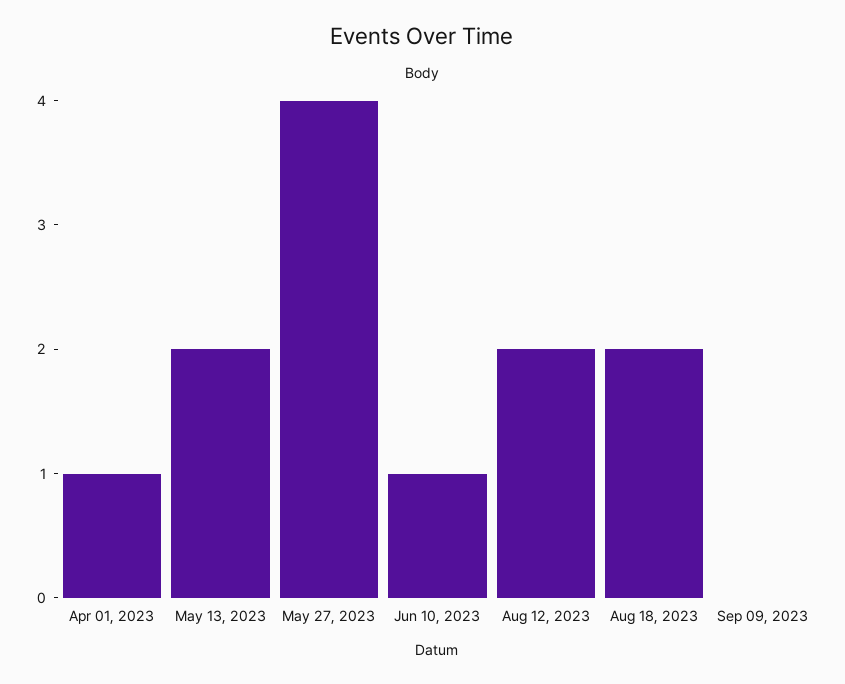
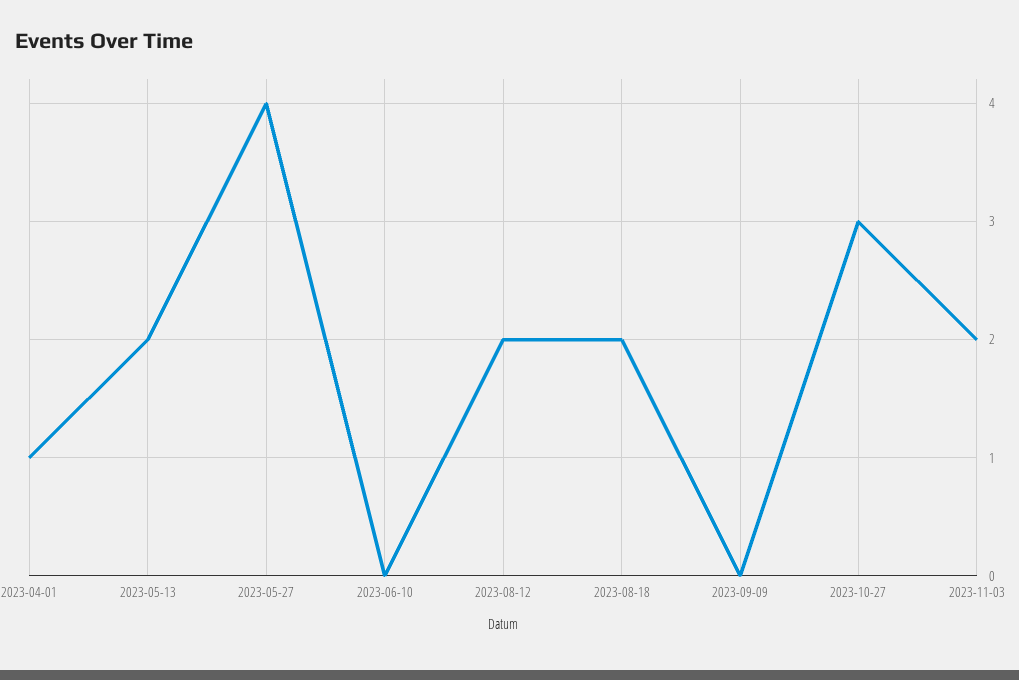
Jun 10, 2023: 1 -> 0
2023-10-27: none -> 3
2023-11-03: none -> 2

